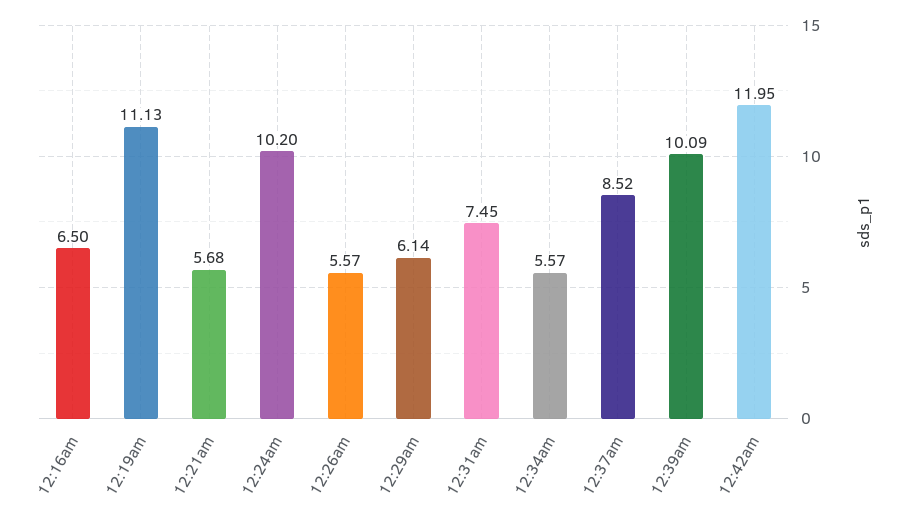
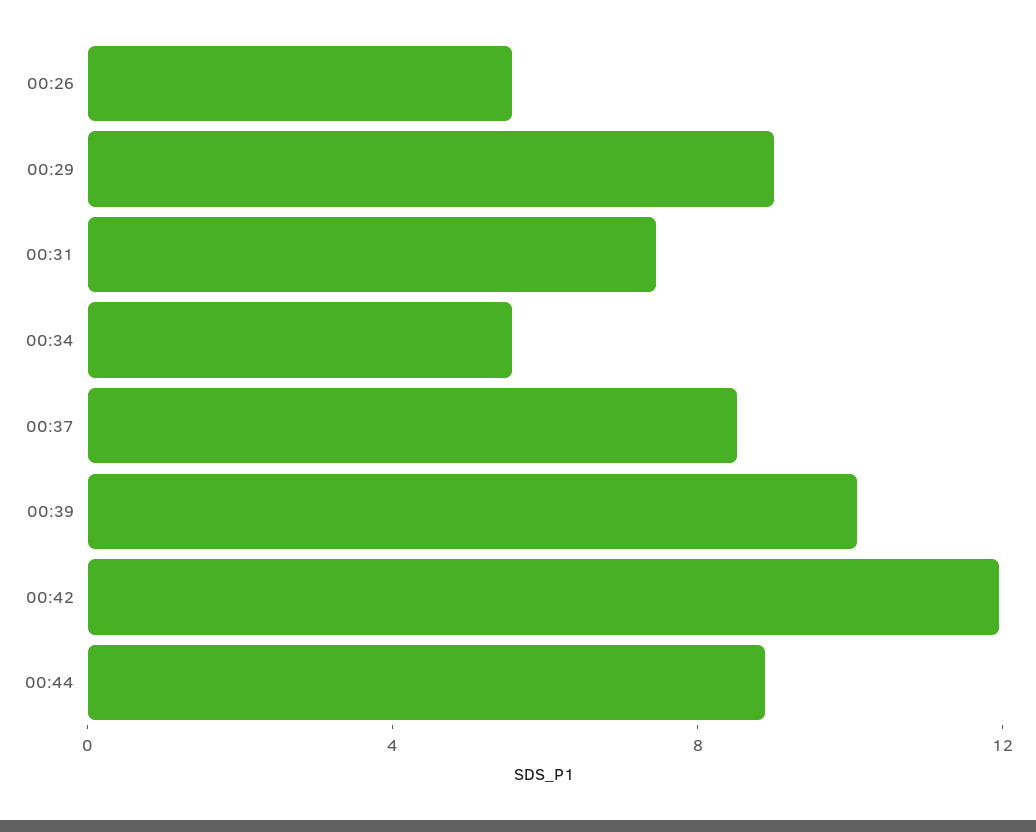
12:16am: 6.5 -> none
12:19am: 11.13 -> none
12:21am: 5.68 -> none
12:24am: 10.2 -> none
12:29am: 6.14 -> 9
00:44: none -> 9

